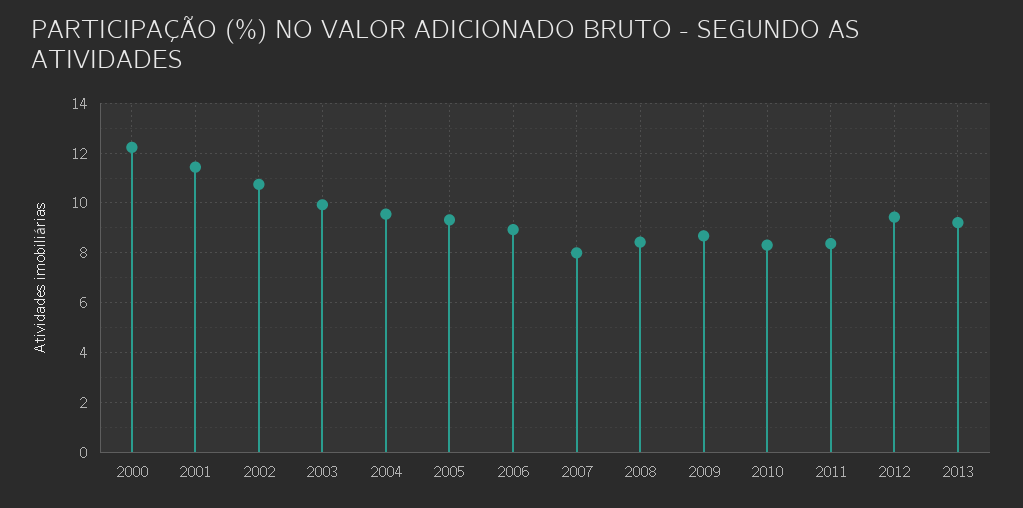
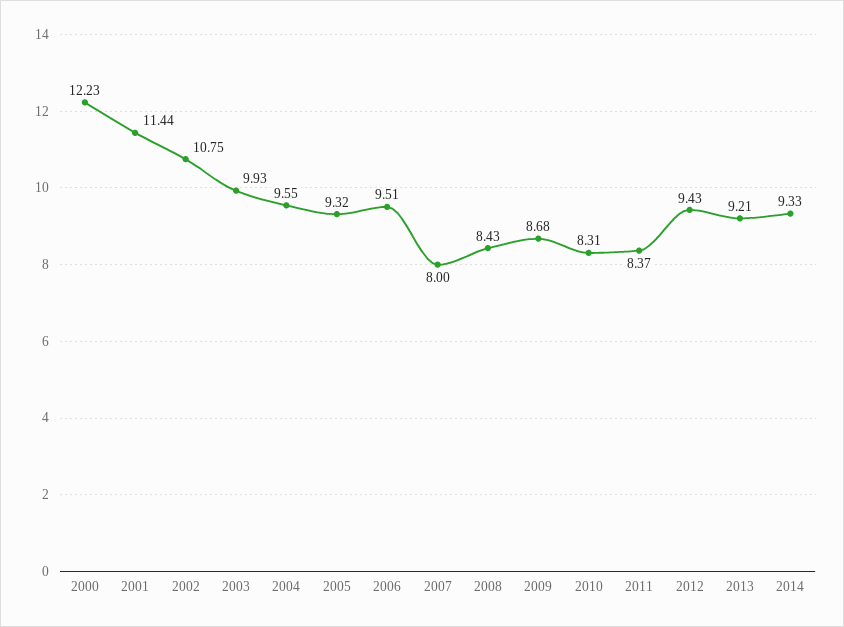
2006: 9 -> 9.51
2014: none -> 9.33

